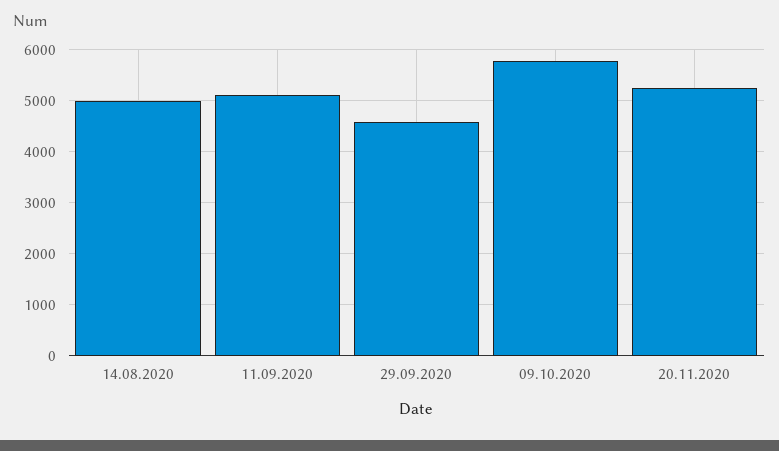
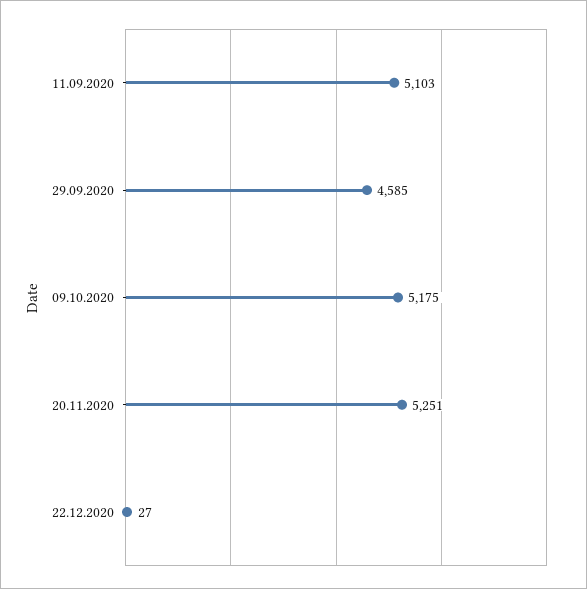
14.08.2020: 5000 -> none
09.10.2020: 5800 -> 5175
22.12.2020: none -> 27

